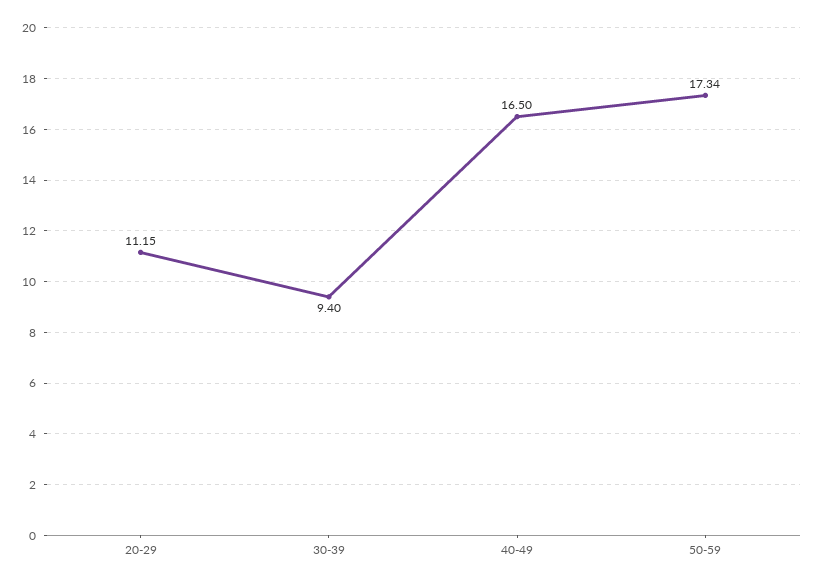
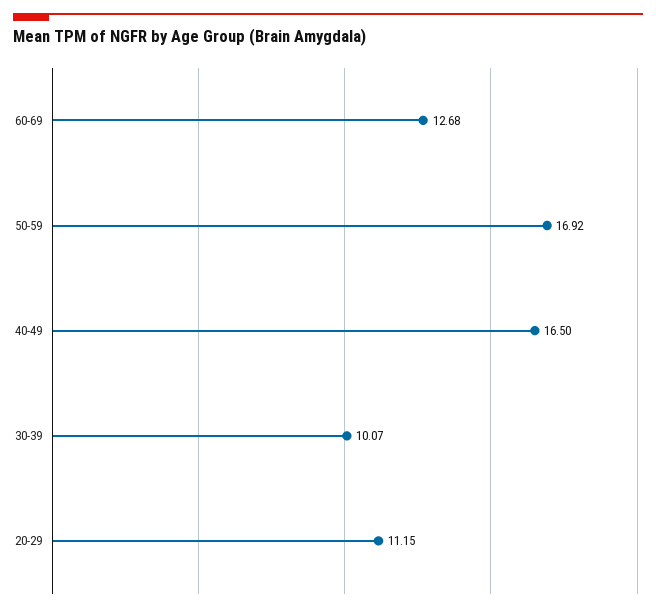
30-39: 9.4 -> 10.07
50-59: 17.34 -> 16.92
60-69: none -> 12.68

